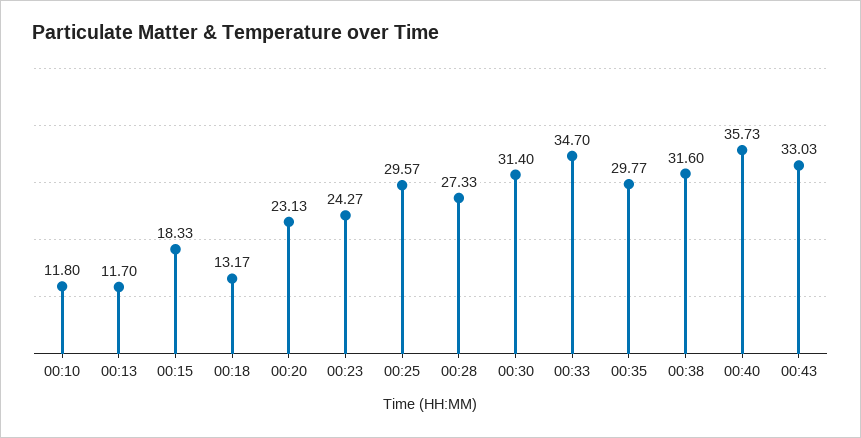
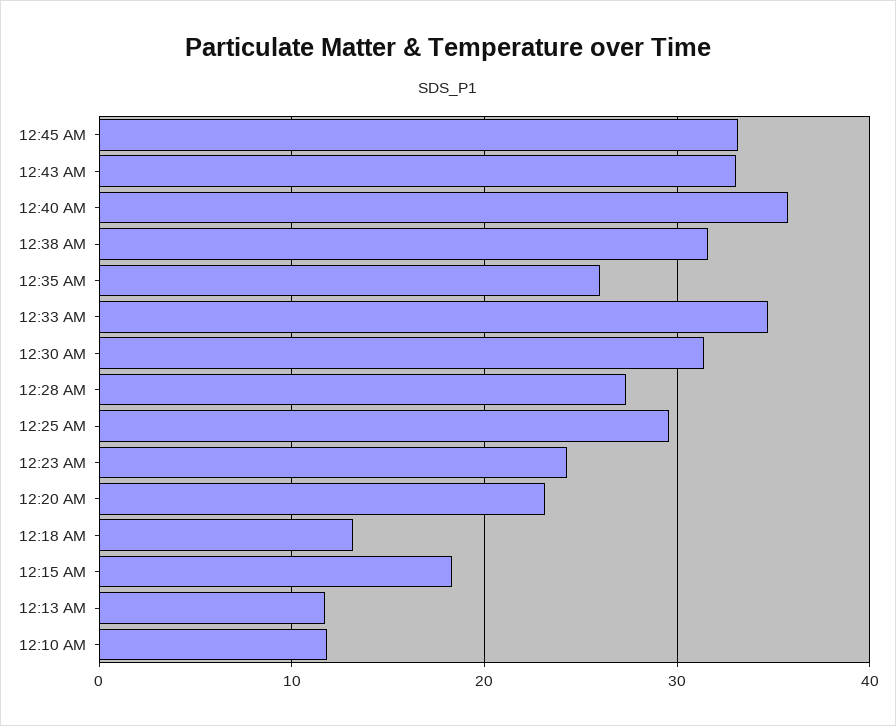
00:35: 29.77 -> 26
12:45 AM: none -> 33

